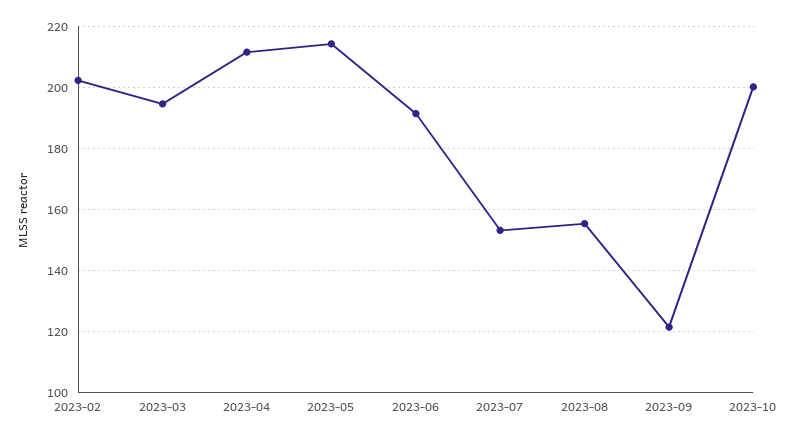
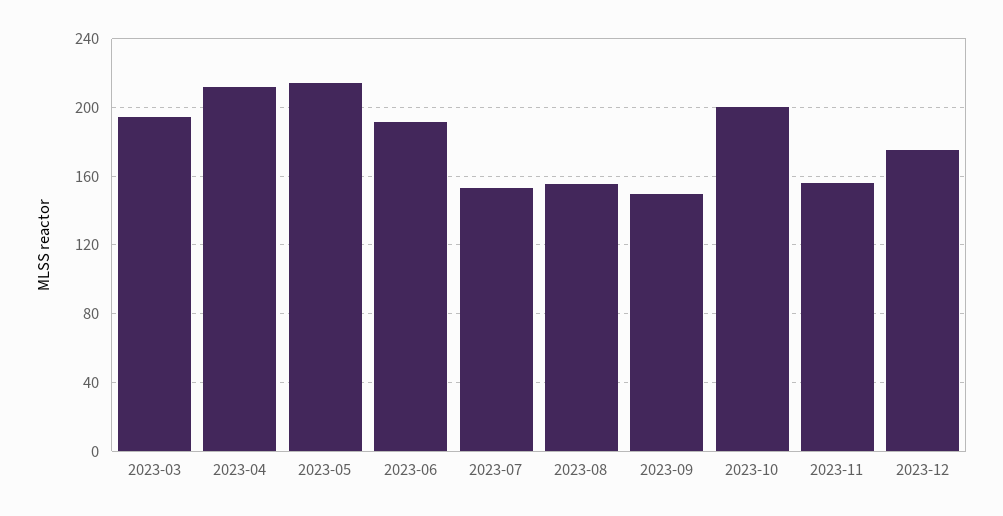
2023-02: 202 -> none
2023-09: 122 -> 150
2023-11: none -> 155
2023-12: none -> 175

